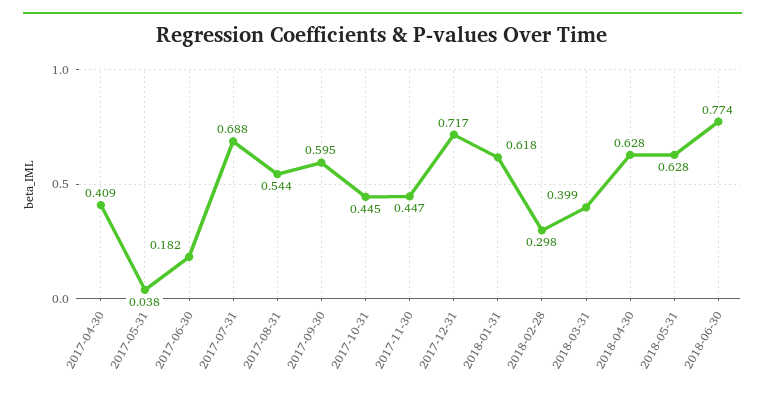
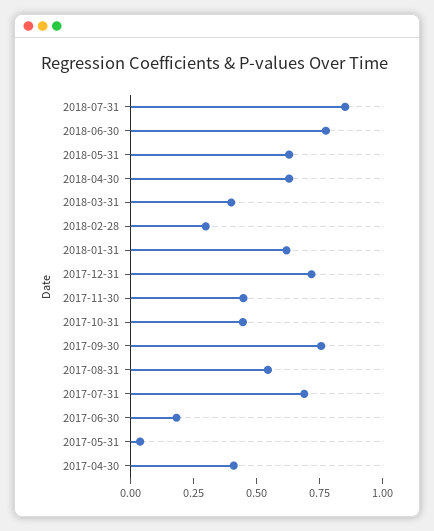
2017-09-30: 0.595 -> 0.75
2018-07-31: none -> 0.85

